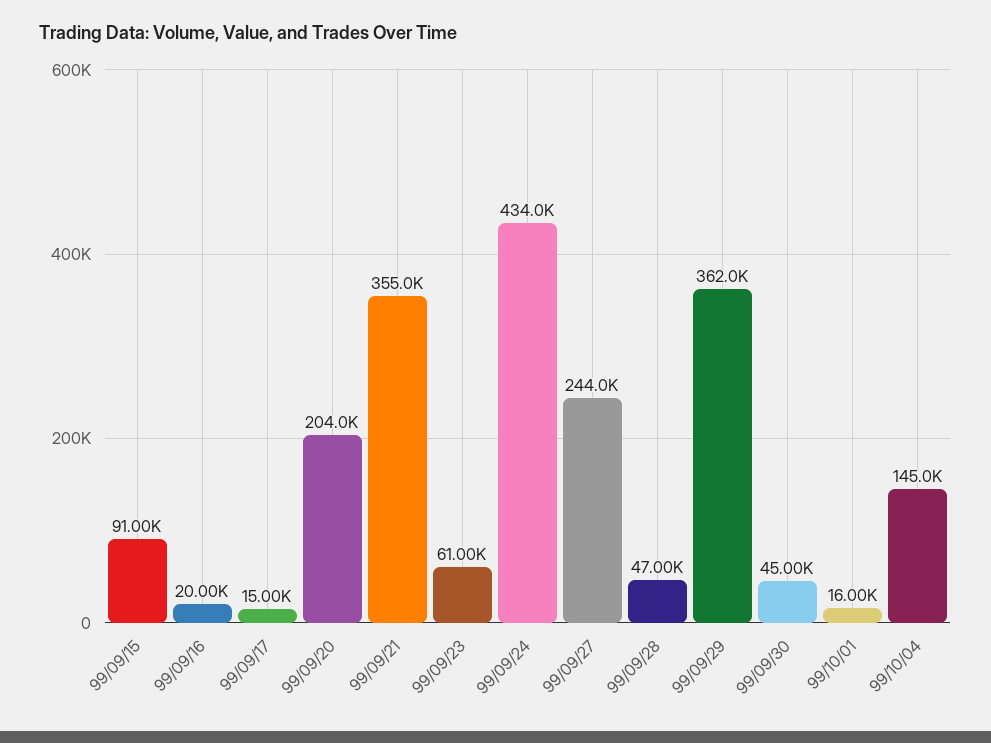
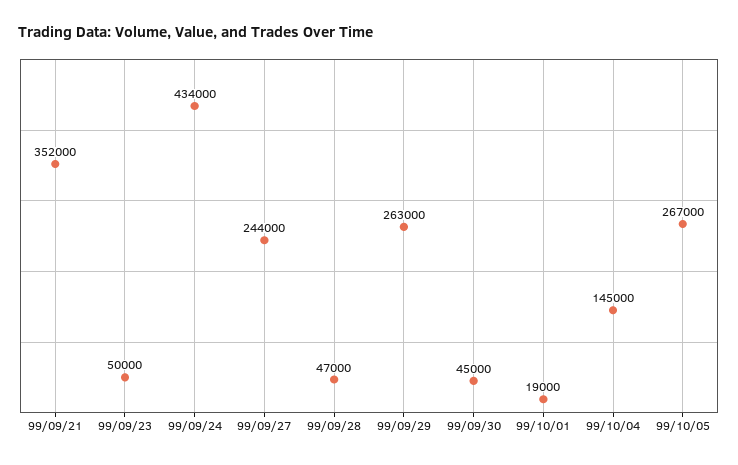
99/09/15: 91000 -> none
99/09/16: 20000 -> none
99/09/17: 15000 -> none
99/09/20: 204000 -> none
99/09/21: 355000 -> 352000
99/09/23: 61000 -> 50000
99/09/29: 362000 -> 263000
99/10/01: 16000 -> 19000
99/10/05: none -> 267000

